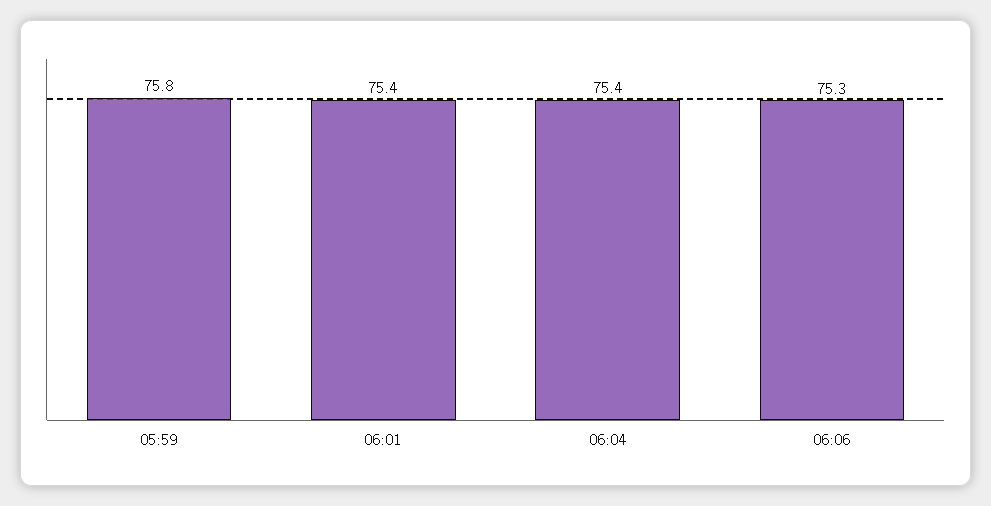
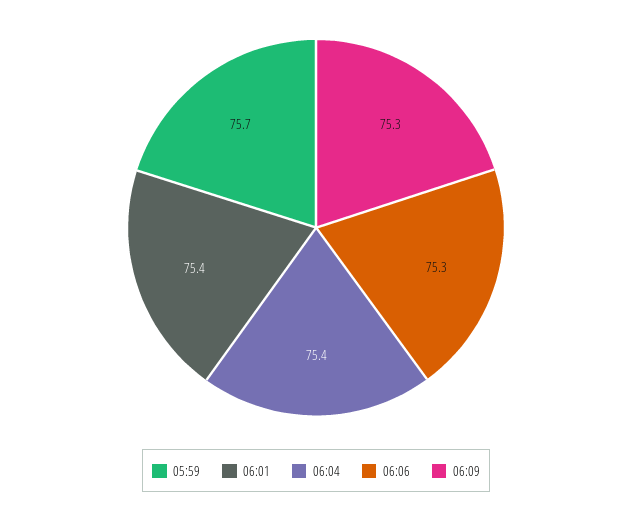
05:59: 75.8 -> 75.7
06:09: none -> 75.3

